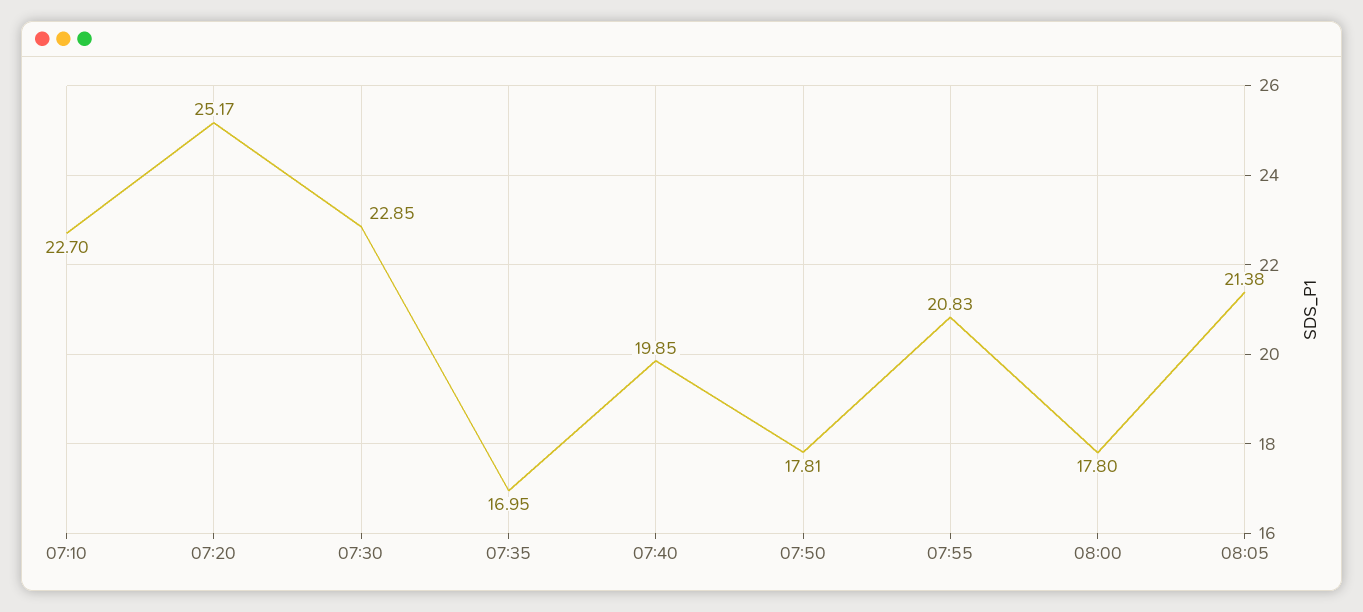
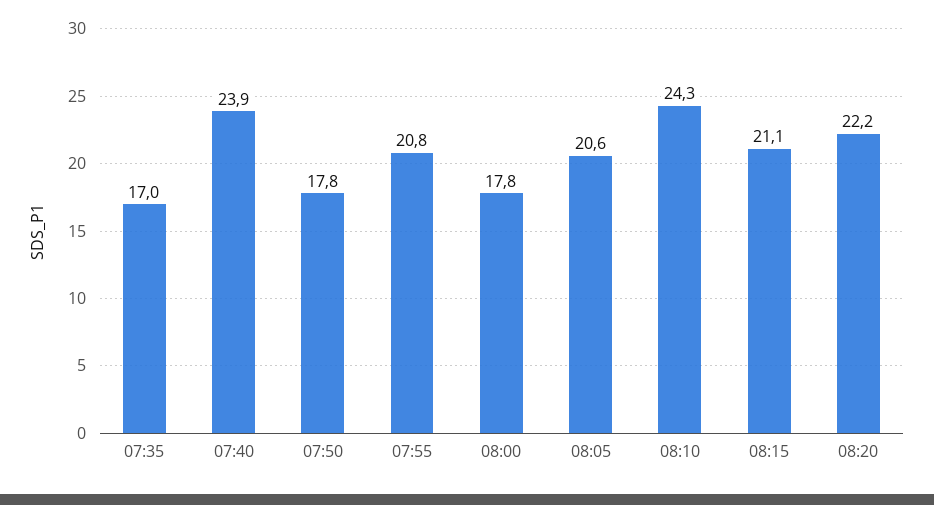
07:10: 22.7 -> none
07:20: 25.17 -> none
07:30: 22.85 -> none
07:40: 19.85 -> 23.9
08:05: 21.38 -> 20.6
08:10: none -> 24.3
08:15: none -> 21.1
08:20: none -> 22.2

